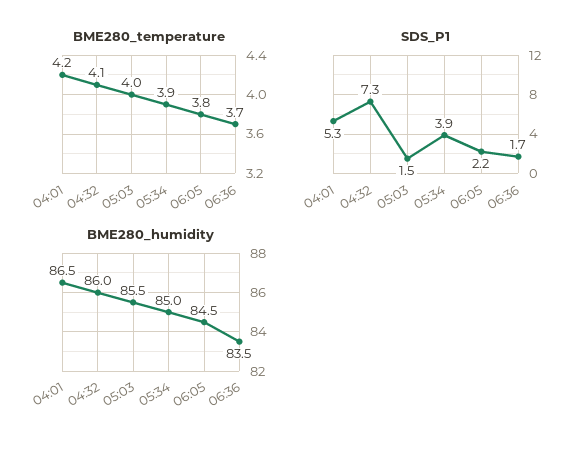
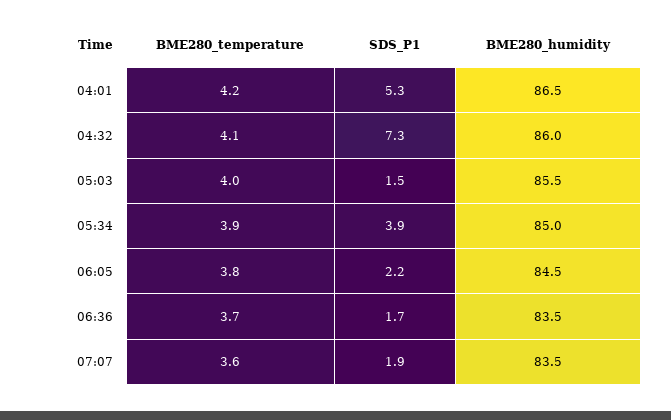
BME280_temperature, 07:07: none -> 3.6
SDS_P1, 07:07: none -> 1.9
BME280_humidity, 07:07: none -> 83.5

